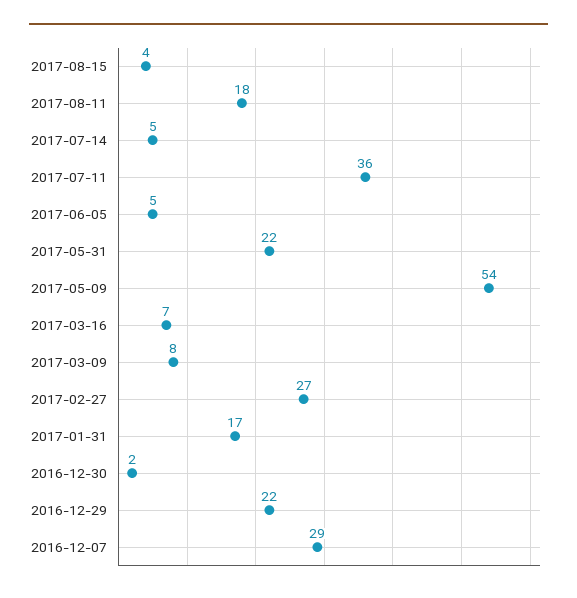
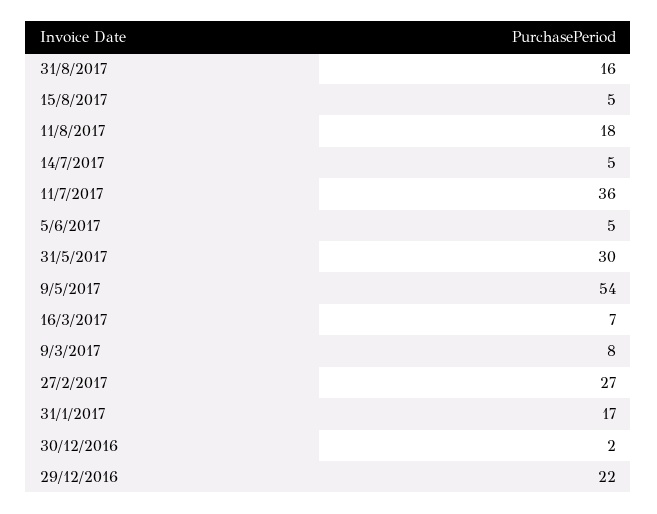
2017-08-15: 4 -> 5
2017-05-31: 22 -> 30
2016-12-07: 29 -> none
31/8/2017: none -> 16

